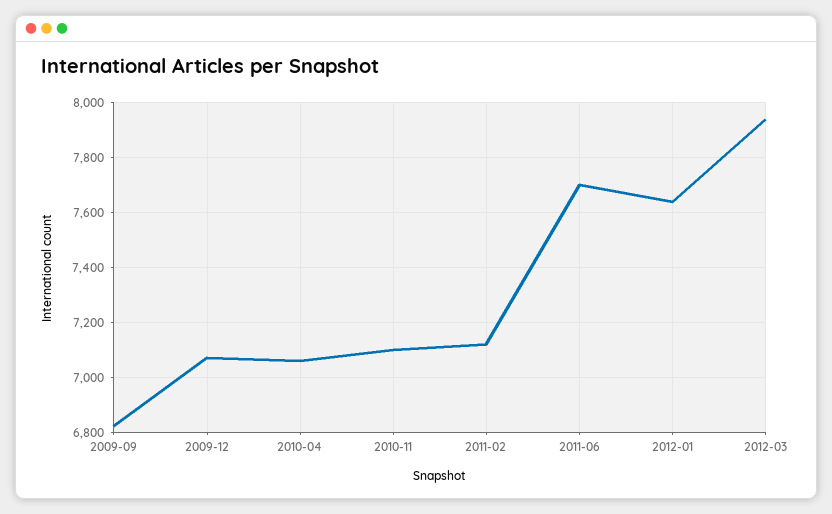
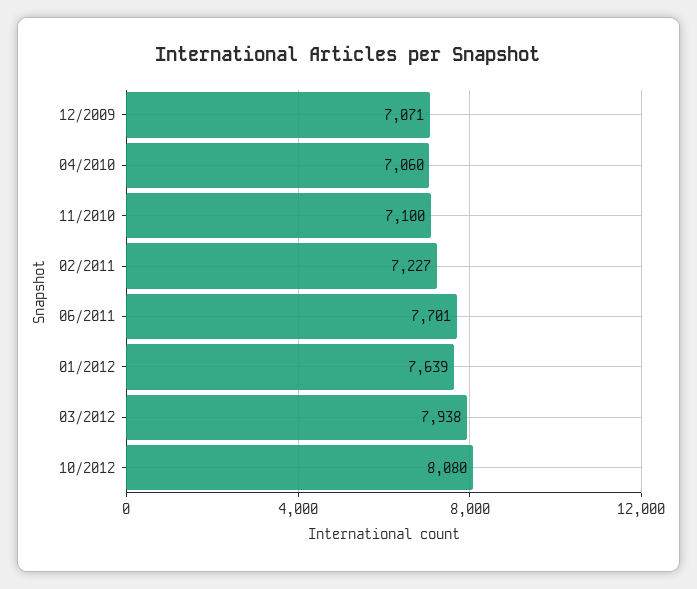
2009-09: 6825 -> none
2011-02: 7125 -> 7227
10/2012: none -> 8080

